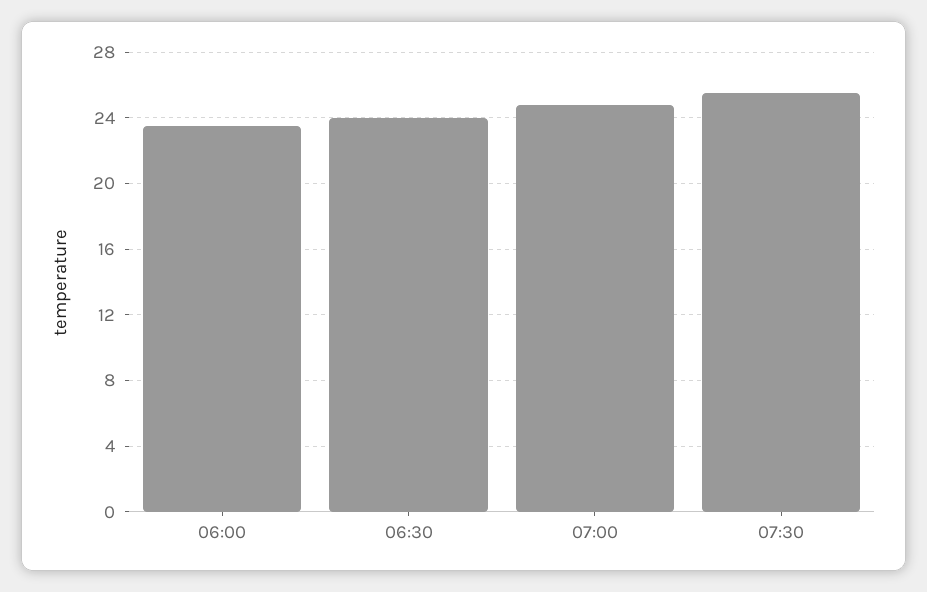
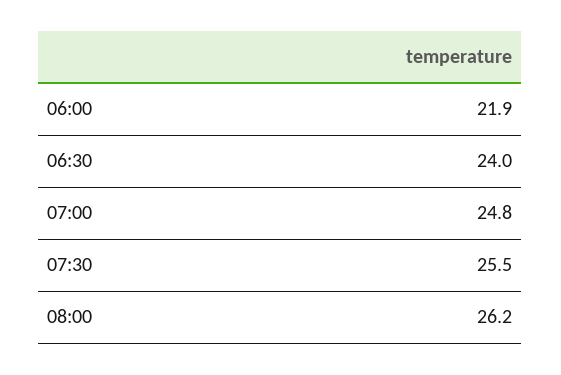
06:00: 23.5 -> 21.9
08:00: none -> 26.2

